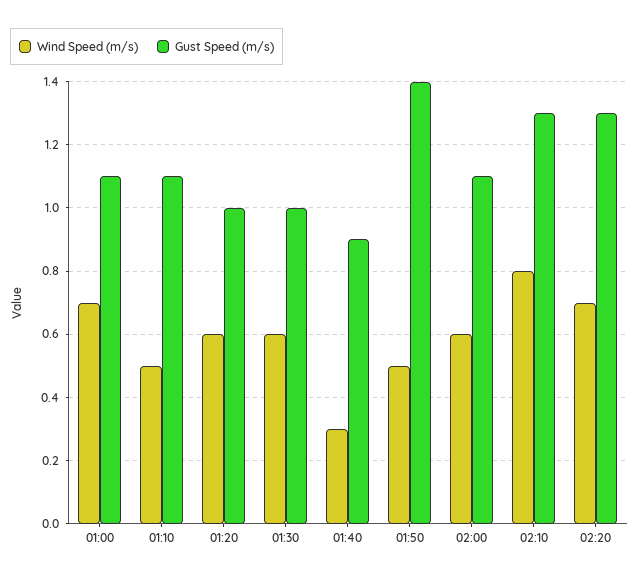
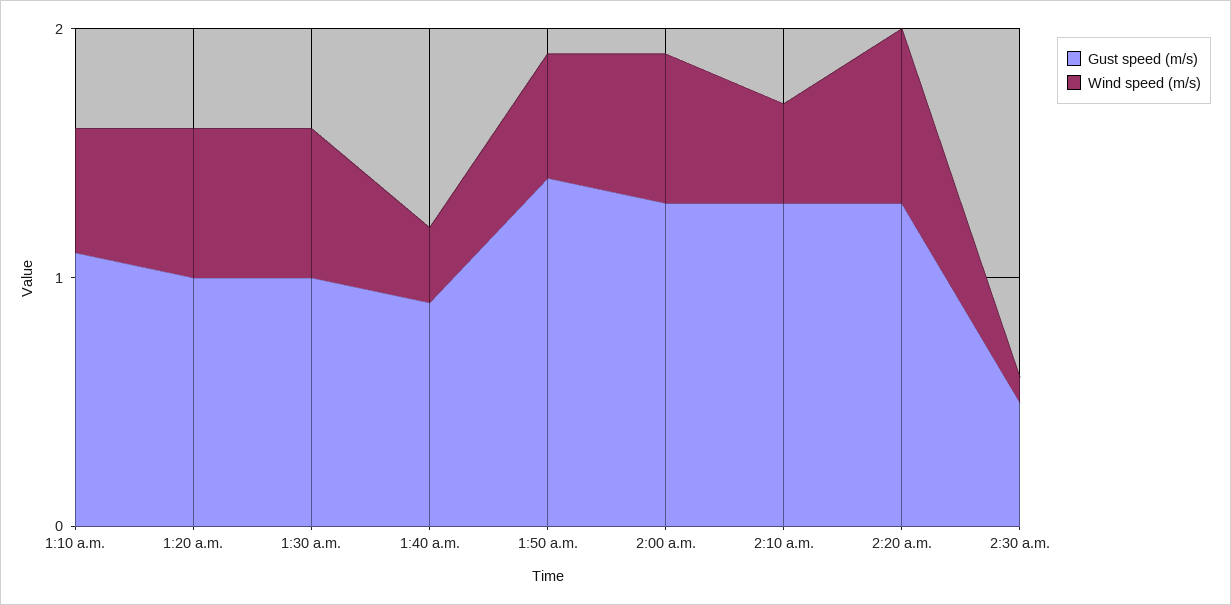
Wind Speed (m/s), 01:00: 0.7 -> none
Gust Speed (m/s), 01:00: 1.1 -> none
Gust Speed (m/s), 02:00: 1.1 -> 1.3
Wind Speed (m/s), 02:10: 0.8 -> 0.4
Gust Speed (m/s), 2:30 a.m.: none -> 0.5
Wind Speed (m/s), 2:30 a.m.: none -> 0.1

